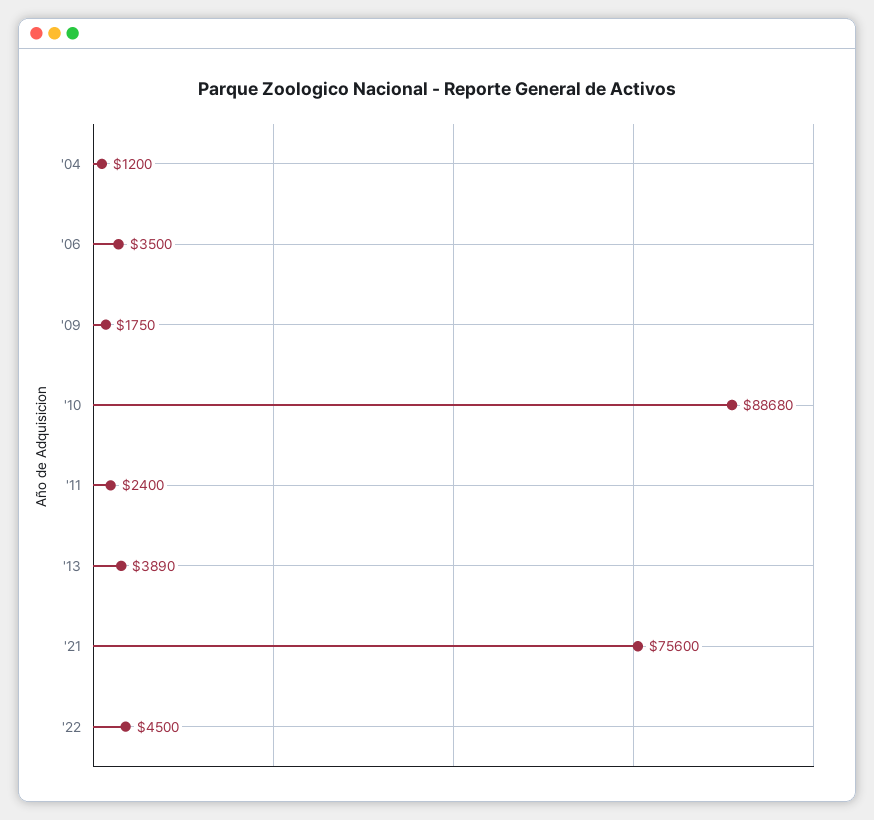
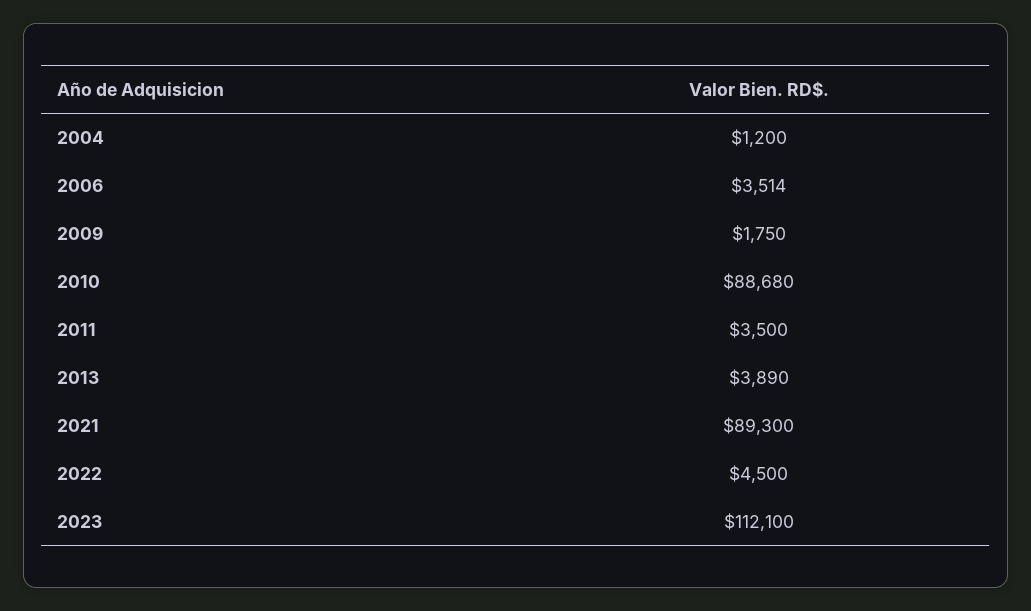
'06: 3500 -> 3514
'11: 2400 -> 3500
'21: 75600 -> 89300
2023: none -> 112100

